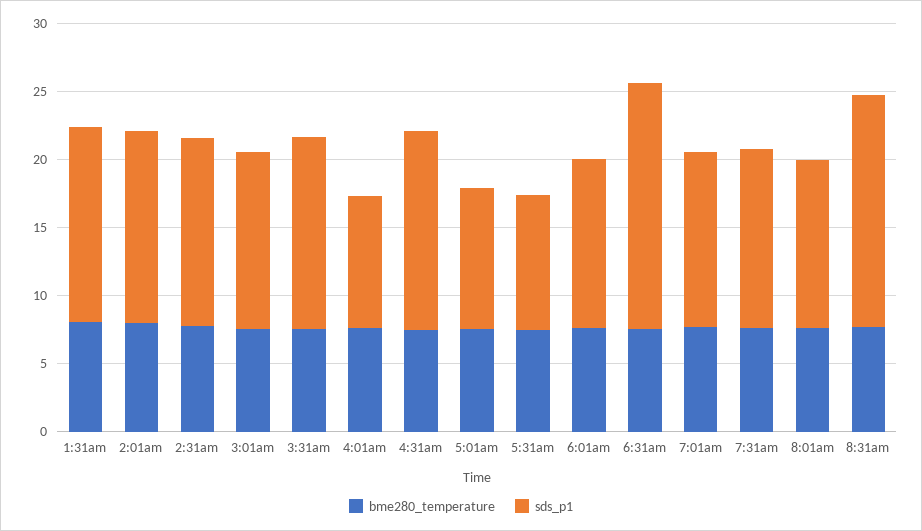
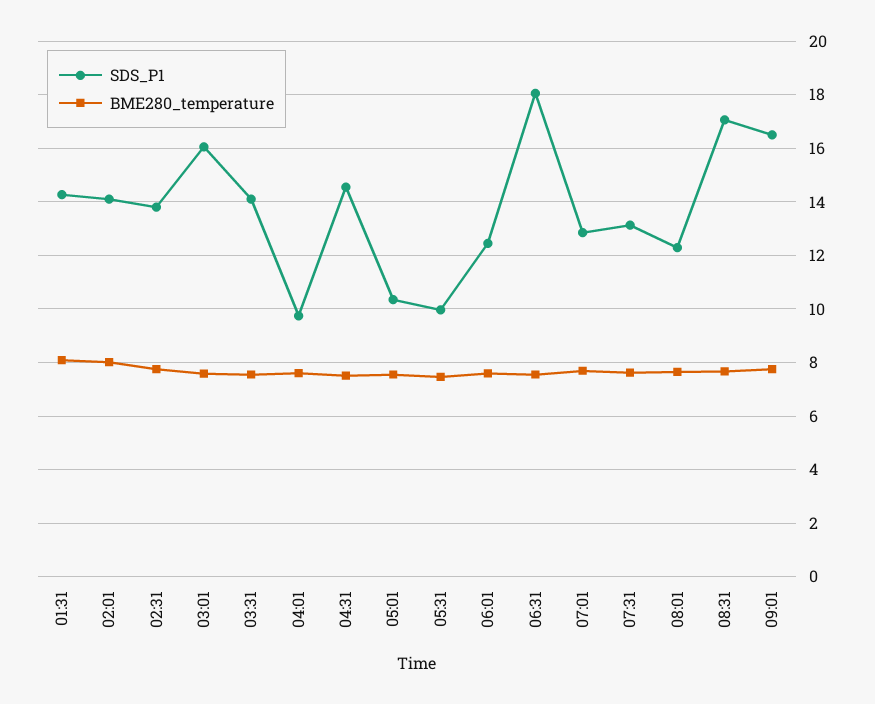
sds_p1, 3:01am: 13 -> 16
sds_p1, 09:01: none -> 16.5
bme280_temperature, 09:01: none -> 7.75

